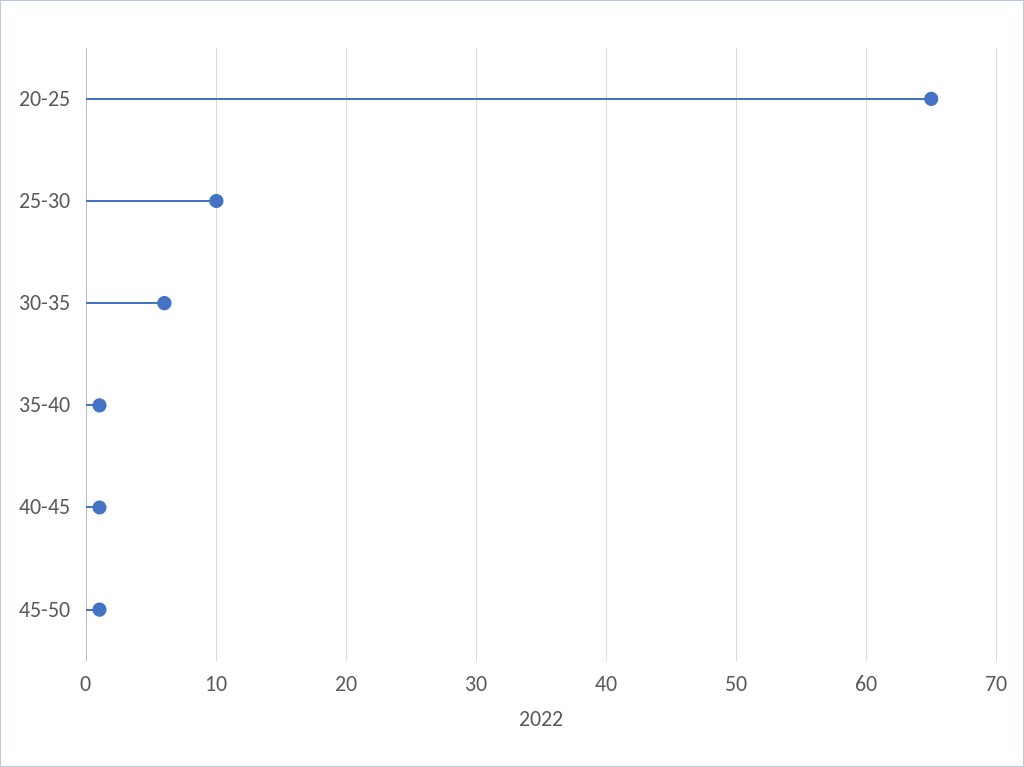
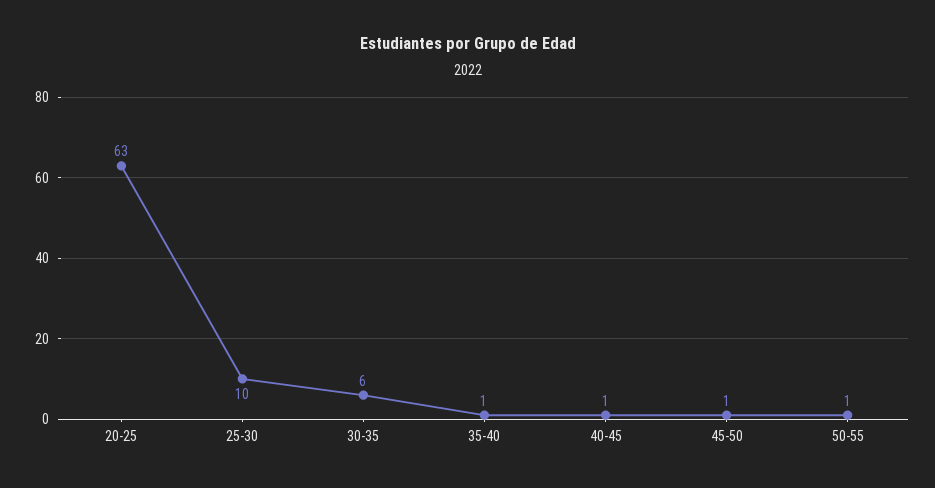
20-25: 65 -> 63
50-55: none -> 1

